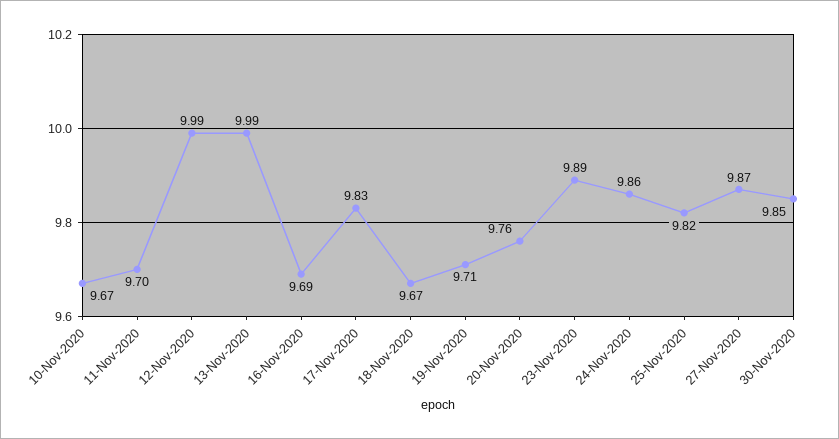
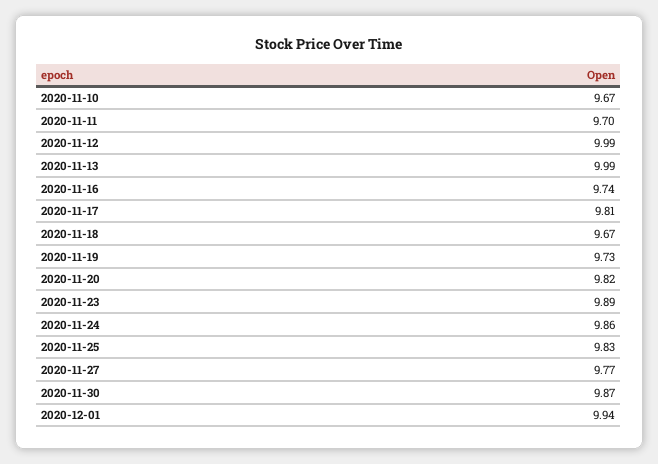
16-Nov-2020: 9.69 -> 9.74
17-Nov-2020: 9.83 -> 9.81
19-Nov-2020: 9.71 -> 9.73
20-Nov-2020: 9.76 -> 9.82
25-Nov-2020: 9.82 -> 9.83
27-Nov-2020: 9.87 -> 9.77
30-Nov-2020: 9.85 -> 9.87
2020-12-01: none -> 9.94

